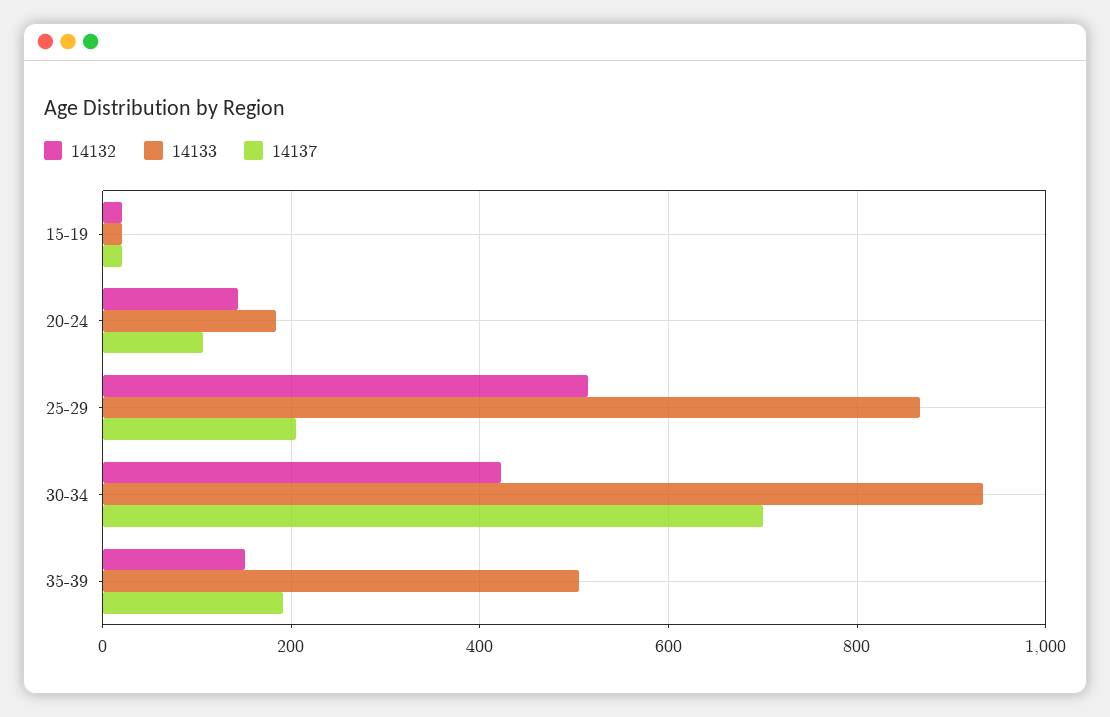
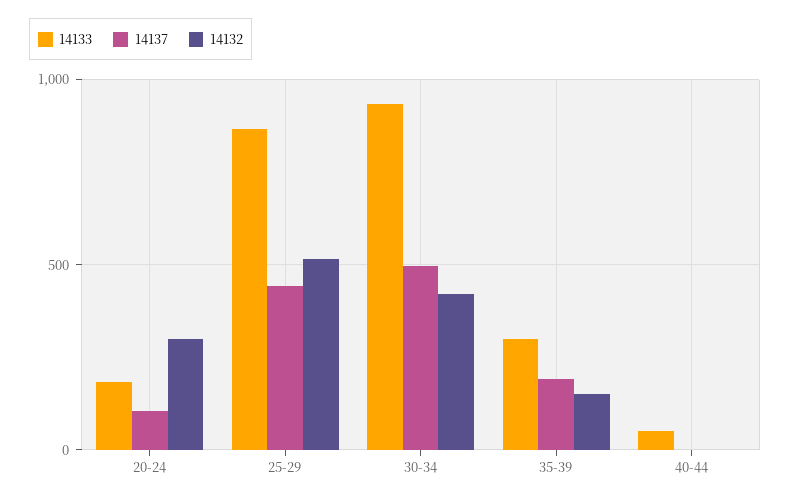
14132, 15-19: 20 -> none
14133, 15-19: 20 -> none
14137, 15-19: 20 -> none
14132, 20-24: 140 -> 300
14137, 25-29: 200 -> 450
14137, 30-34: 700 -> 500
14133, 35-39: 500 -> 300
14133, 40-44: none -> 50
14137, 40-44: none -> 0
14132, 40-44: none -> 0

